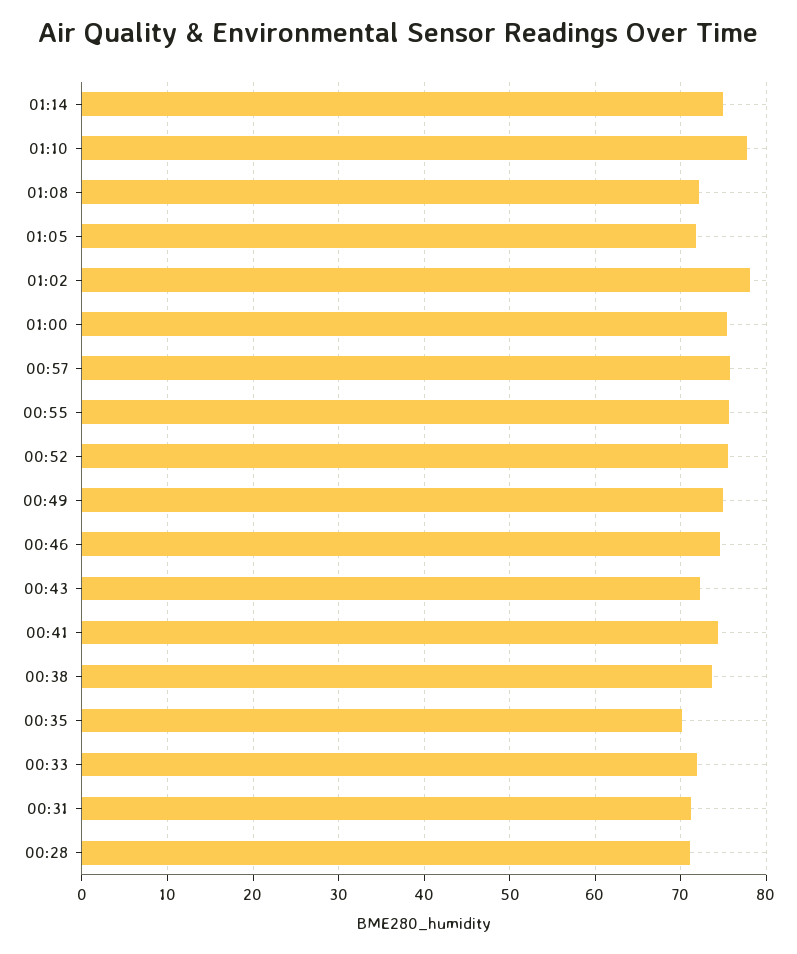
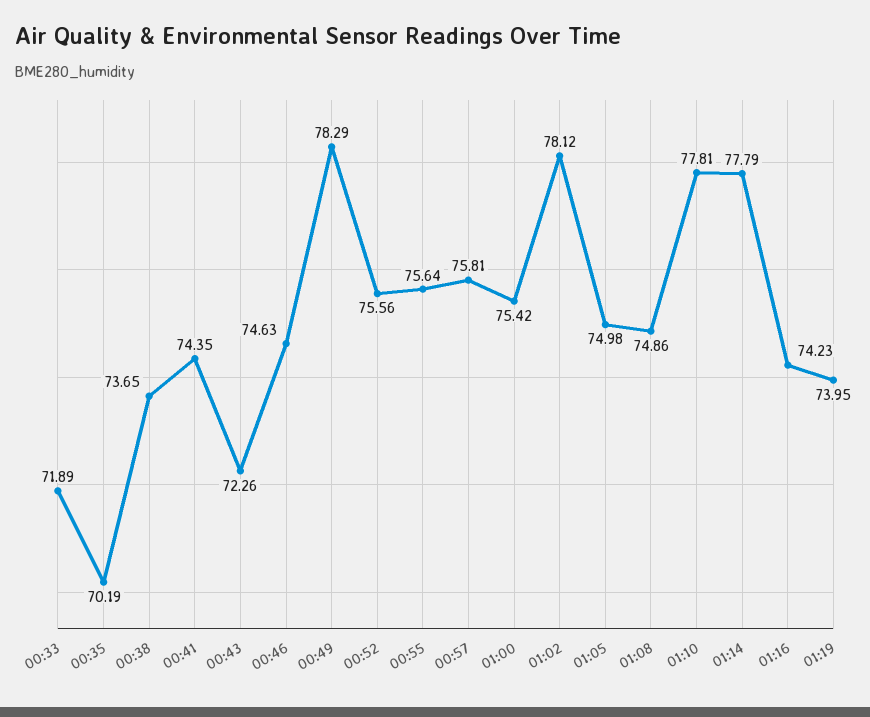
01:14: 75 -> 77.79
01:08: 72 -> 74.86
01:05: 72 -> 74.98
00:49: 75 -> 78.29
00:31: 71 -> none
00:28: 71 -> none
01:16: none -> 74.23
01:19: none -> 73.95

